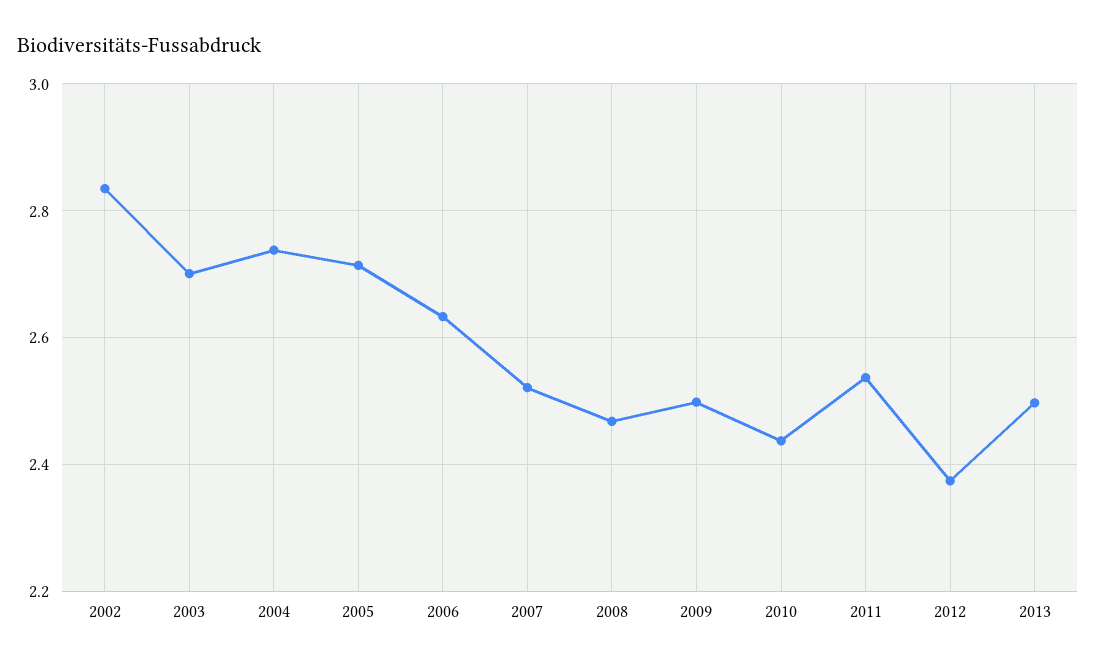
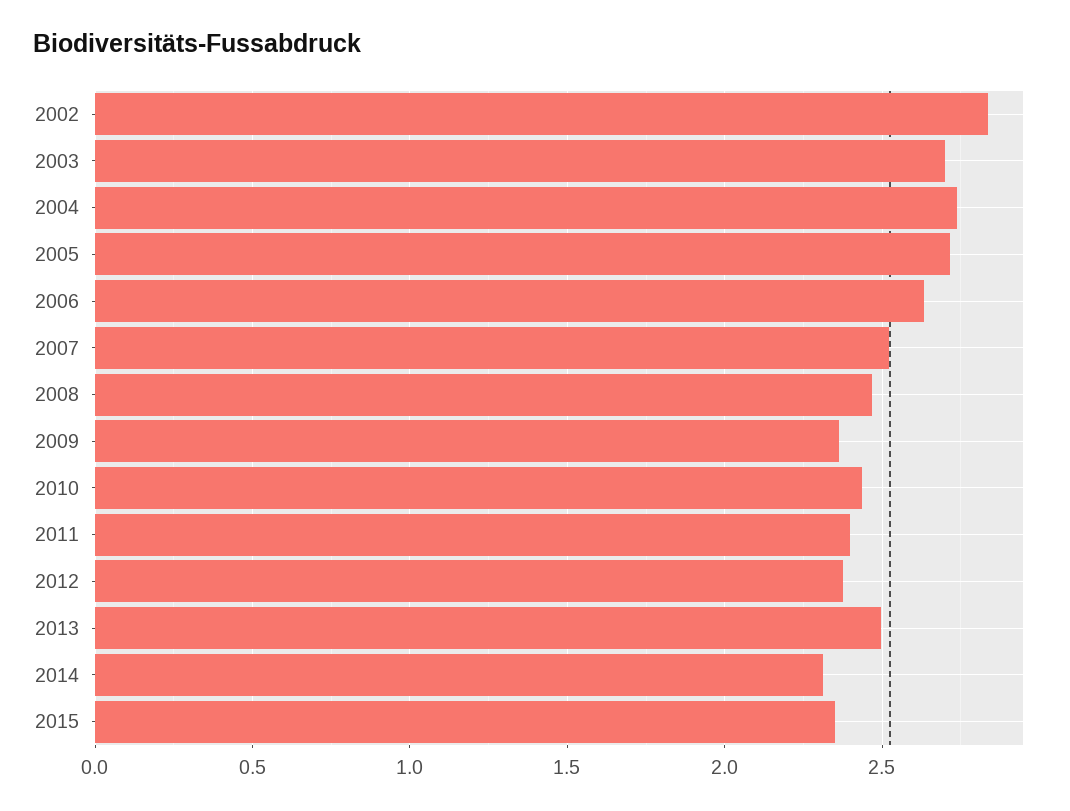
2009: 2.5 -> 2.35
2011: 2.54 -> 2.4
2014: none -> 2.3
2015: none -> 2.35

